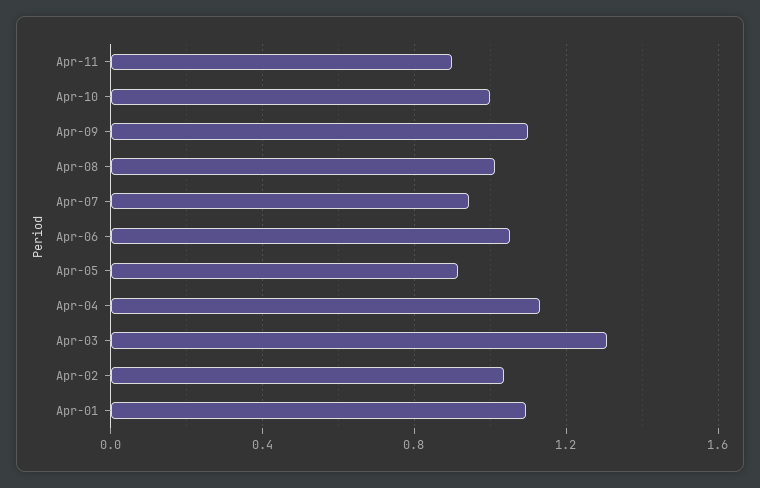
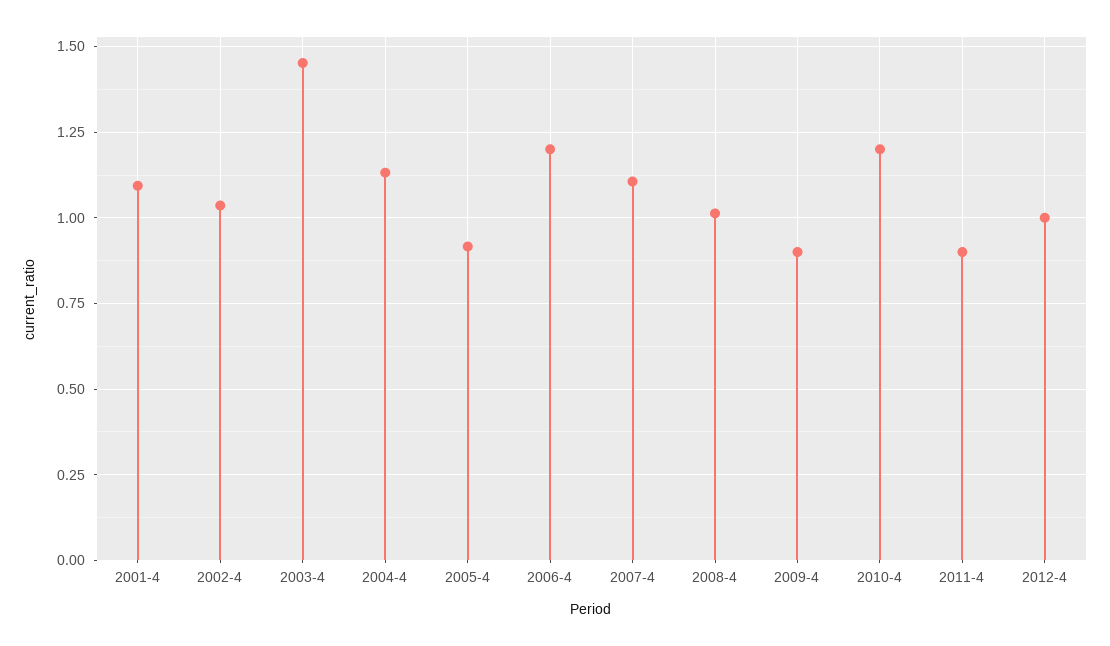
Apr-10: 1 -> 1.2
Apr-09: 1.1 -> 0.9
Apr-07: 0.95 -> 1.1
Apr-06: 1.05 -> 1.2
Apr-03: 1.3 -> 1.45
2012-4: none -> 1

